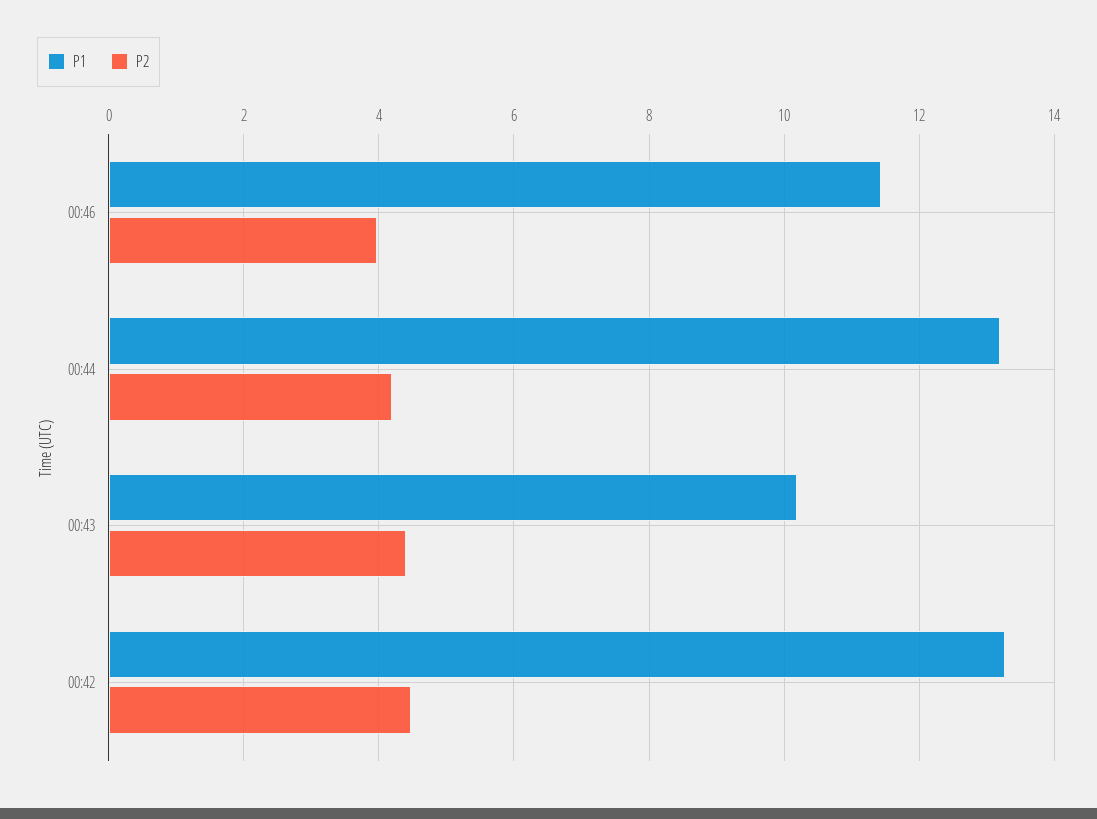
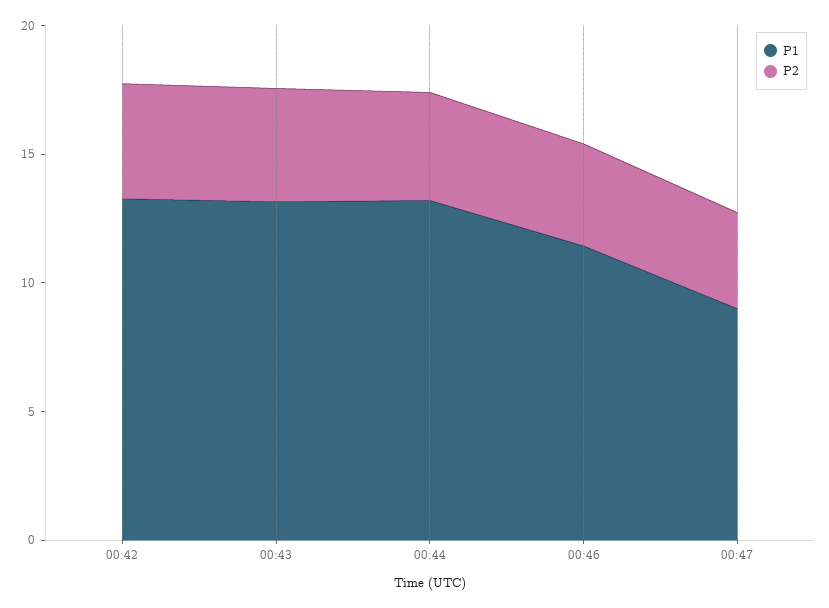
P1, 00:43: 10.2 -> 13
P1, 00:47: none -> 9
P2, 00:47: none -> 4

